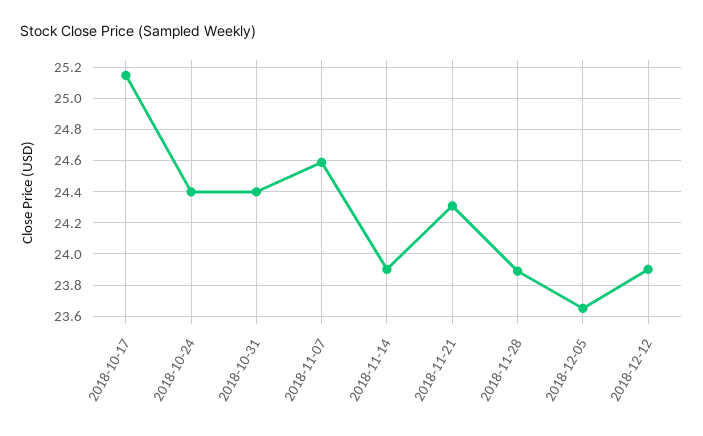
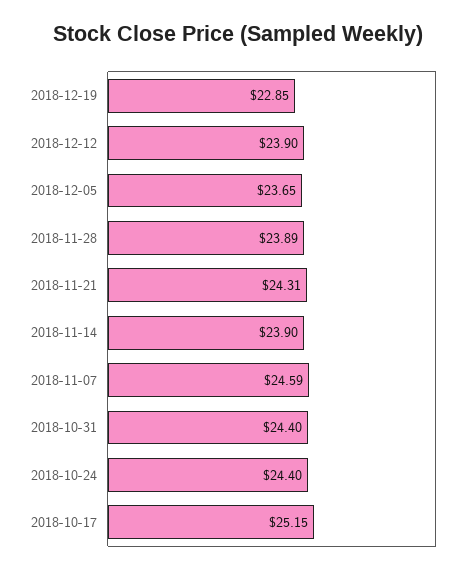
2018-12-19: none -> 22.85

